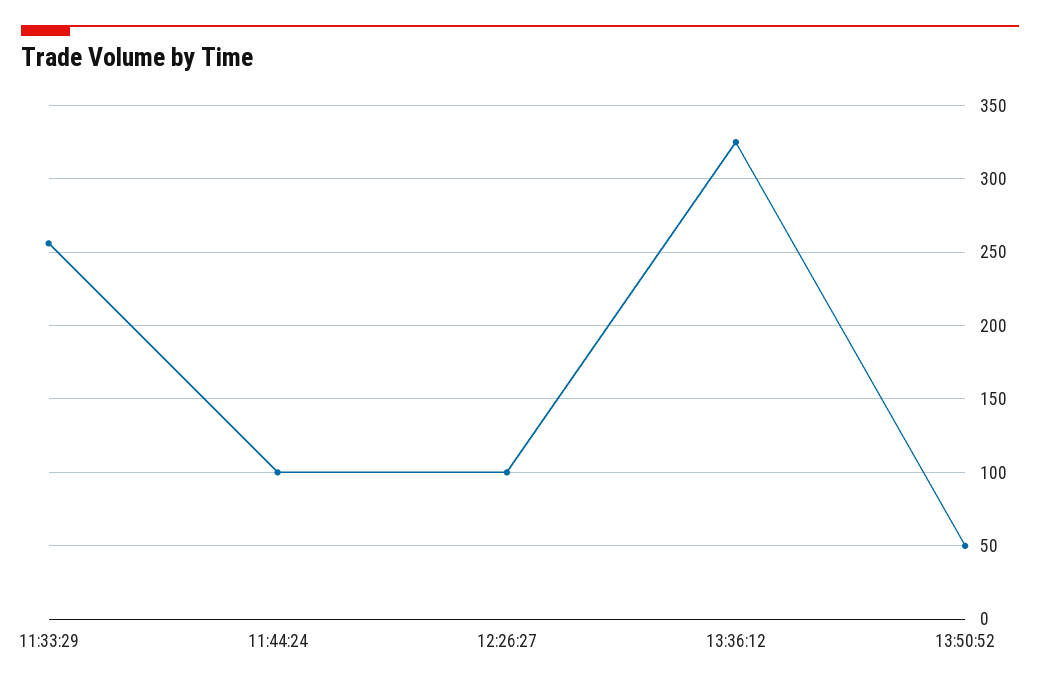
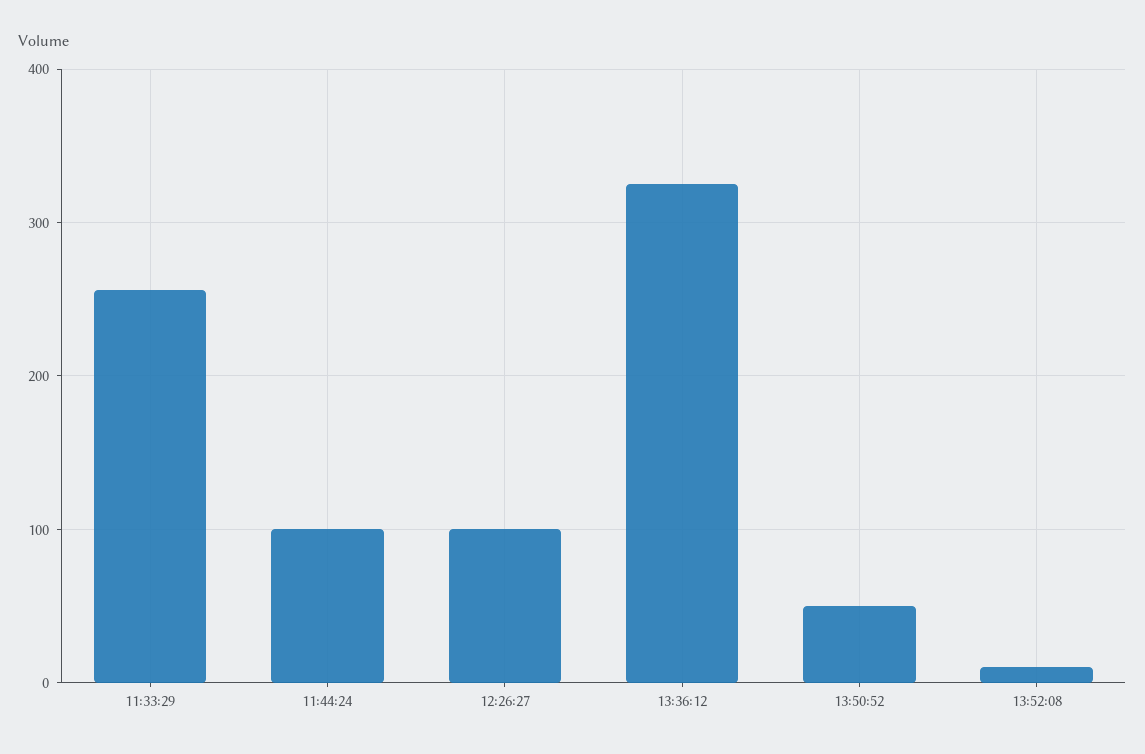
13:52:08: none -> 10

